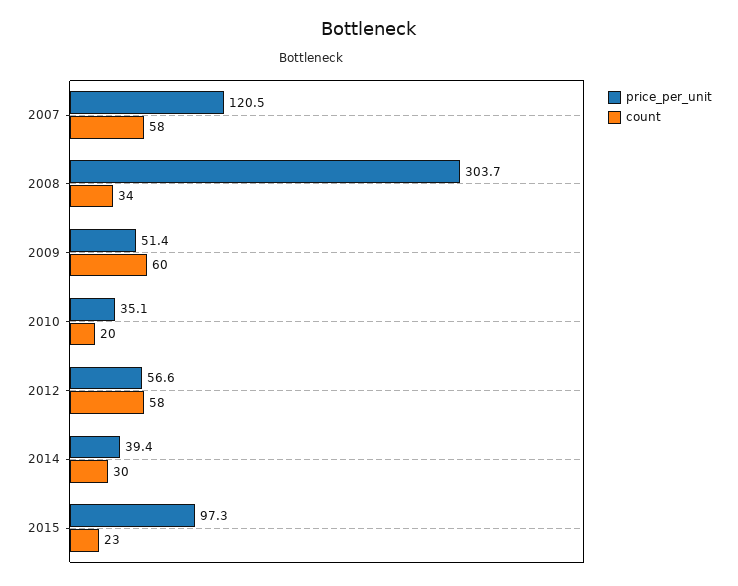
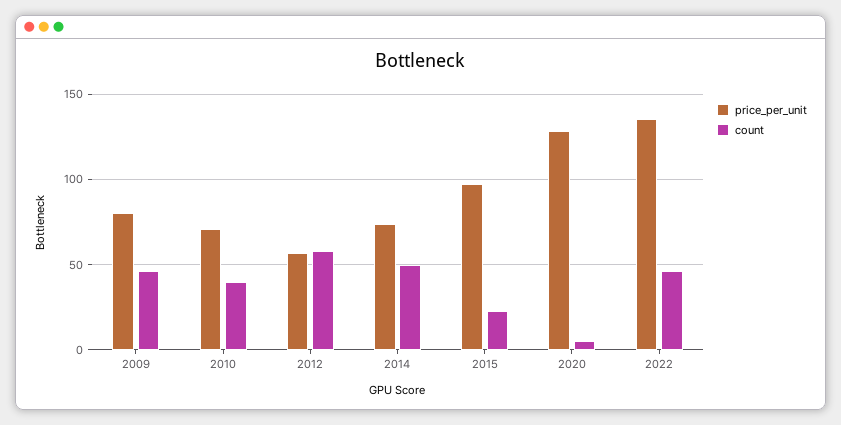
price_per_unit, 2007: 120.5 -> none
count, 2007: 58 -> none
price_per_unit, 2008: 303.7 -> none
count, 2008: 34 -> none
price_per_unit, 2009: 51.4 -> 80
count, 2009: 60 -> 45
price_per_unit, 2010: 35.1 -> 70
count, 2010: 20 -> 40
price_per_unit, 2014: 39.4 -> 75
count, 2014: 30 -> 50
price_per_unit, 2020: none -> 130
count, 2020: none -> 5
price_per_unit, 2022: none -> 135
count, 2022: none -> 45

